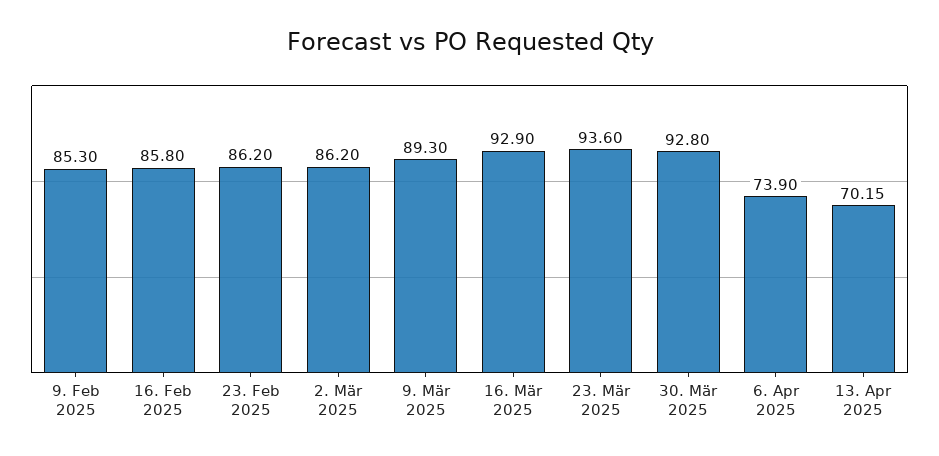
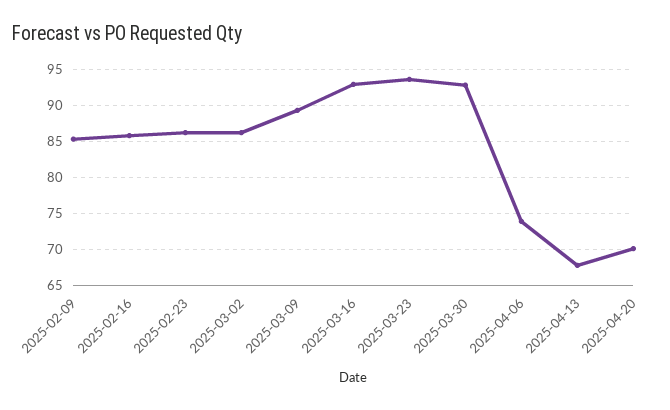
13. Apr 2025: 70.15 -> 68
2025-04-20: none -> 70

